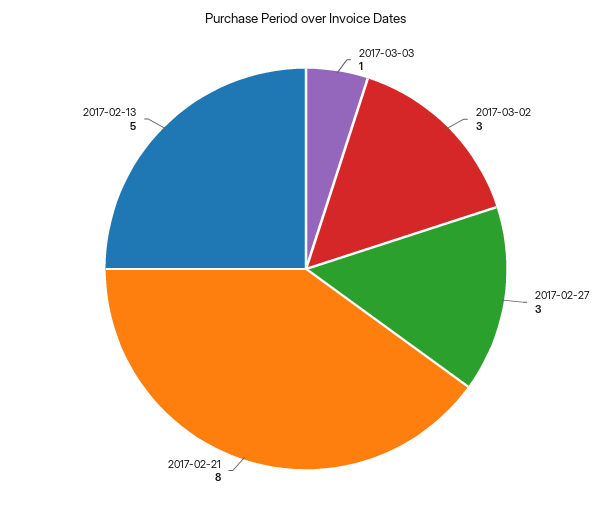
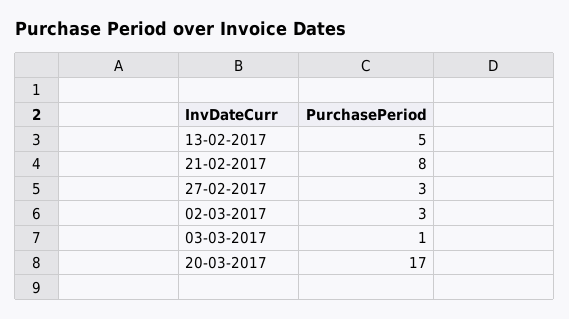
20-03-2017: none -> 17

